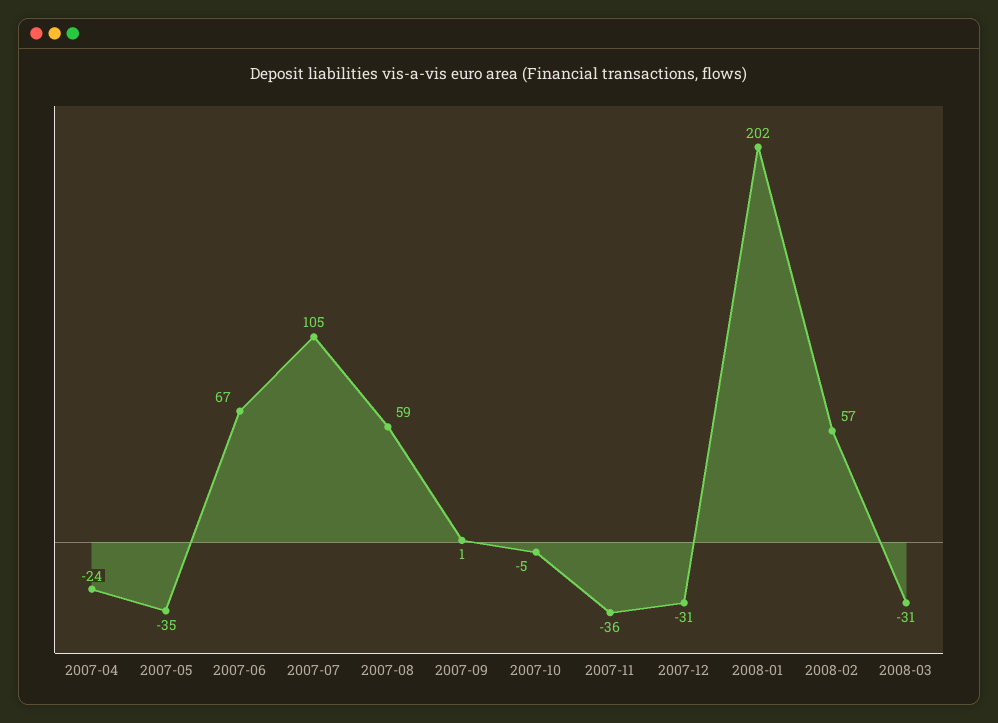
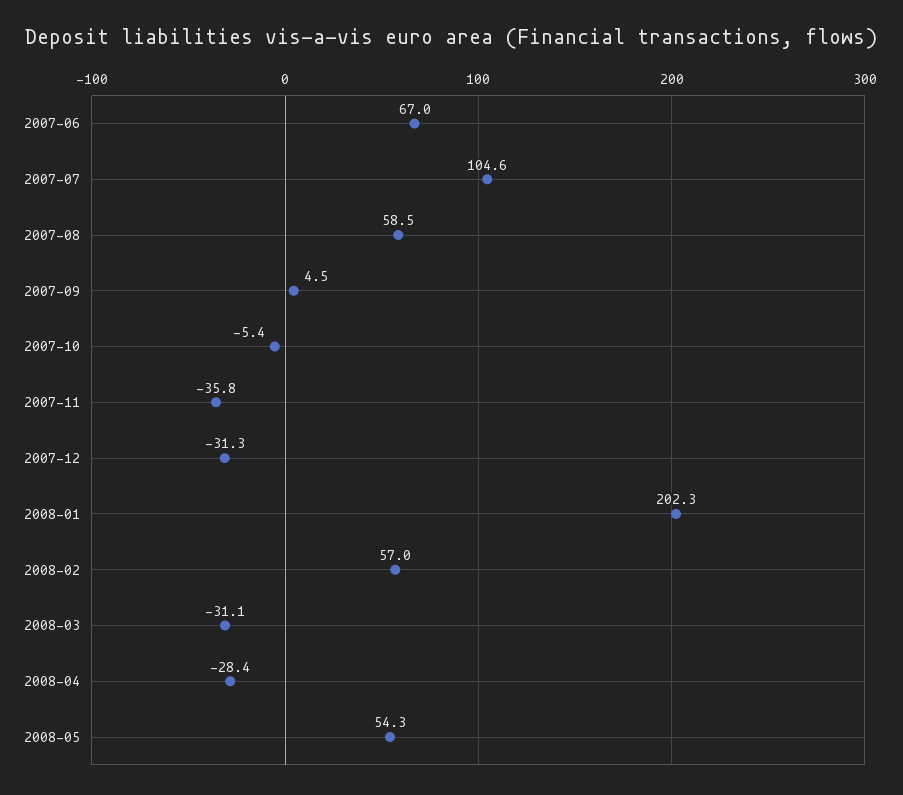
2007-04: -24 -> none
2007-05: -35 -> none
2007-09: 1 -> 4.5
2008-04: none -> -28.4
2008-05: none -> 54.3

